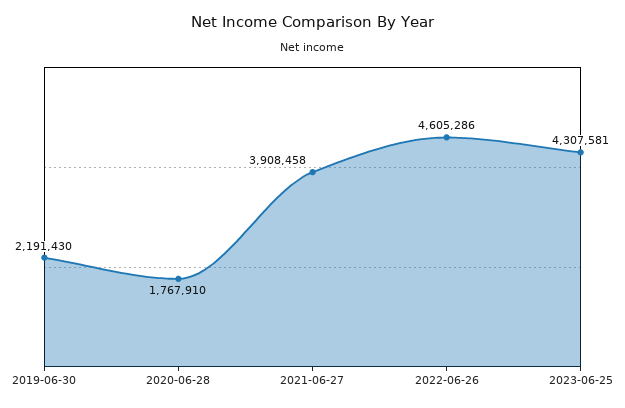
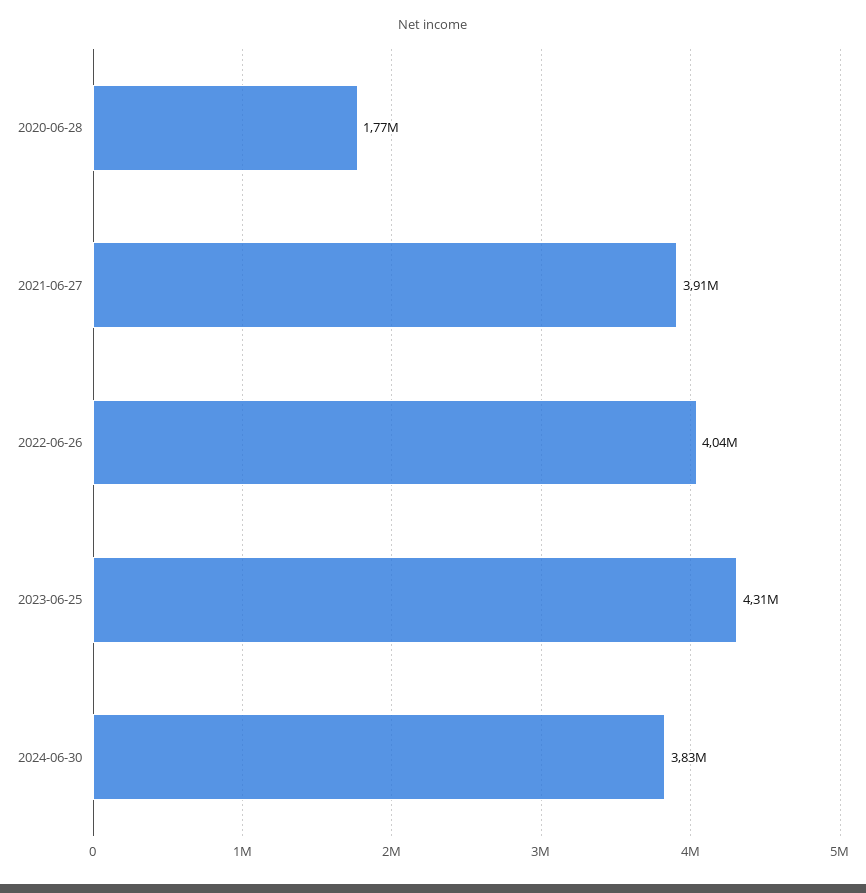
2019-06-30: 2191430 -> none
2022-06-26: 4605286 -> 4040000
2024-06-30: none -> 3830000

